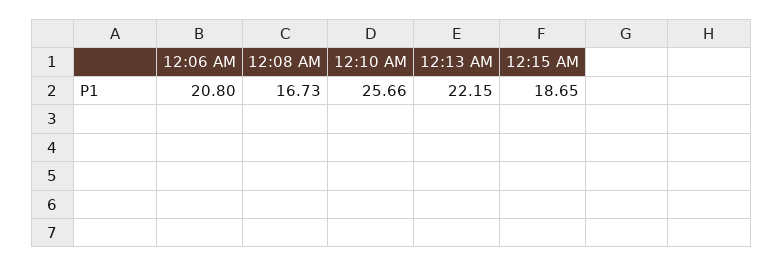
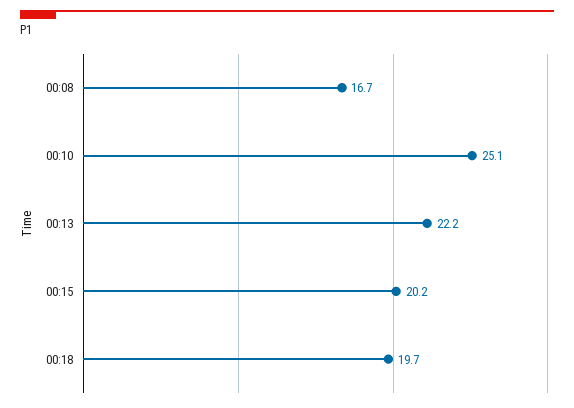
12:06 AM: 20.8 -> none
12:10 AM: 25.66 -> 25.1
12:15 AM: 18.65 -> 20.2
00:18: none -> 19.7

